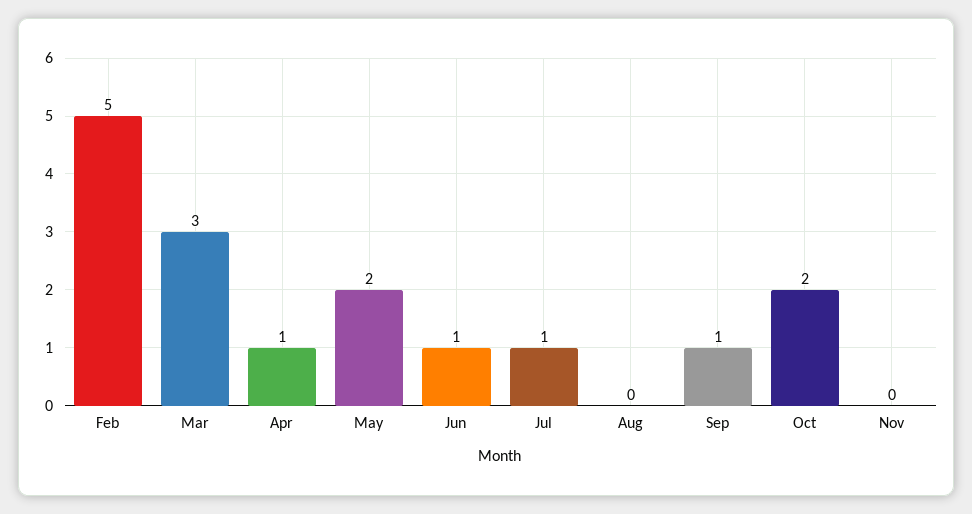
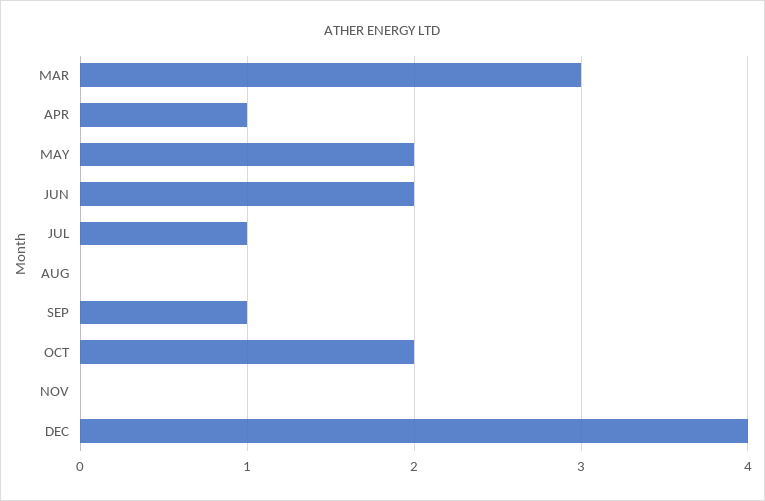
Feb: 5 -> none
Jun: 1 -> 2
DEC: none -> 4

